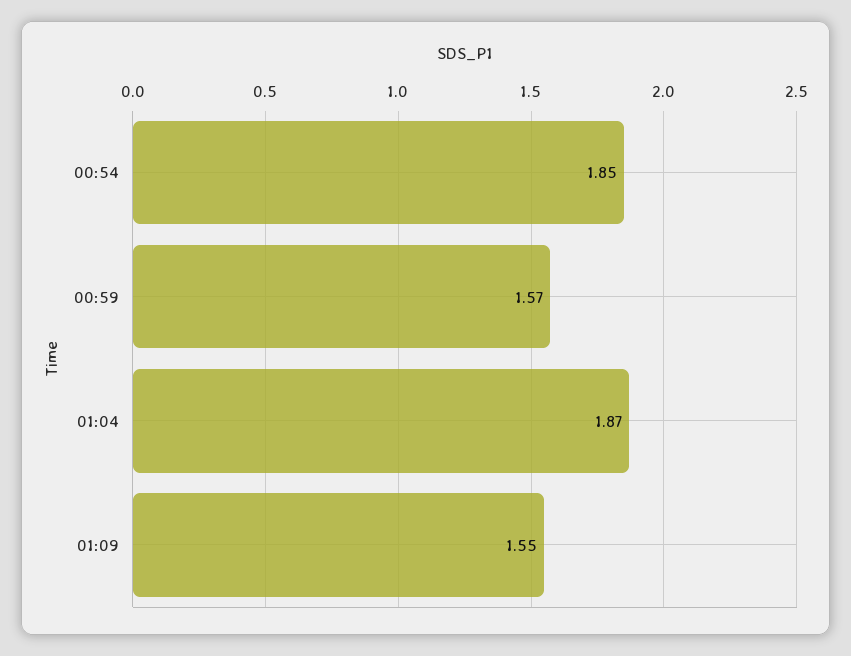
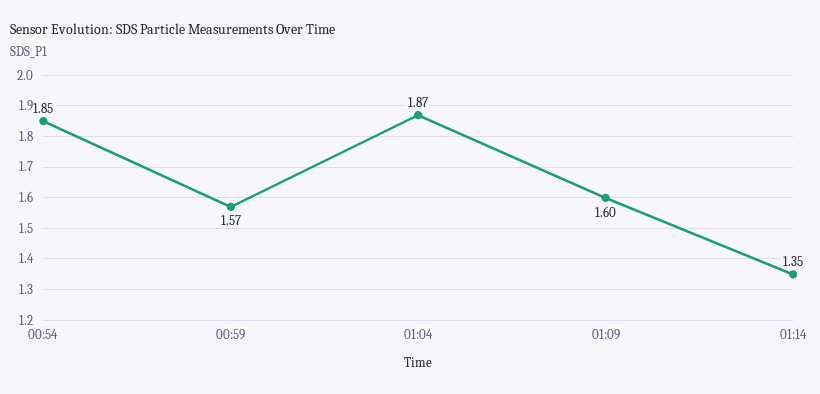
01:09: 1.55 -> 1.6
01:14: none -> 1.35

